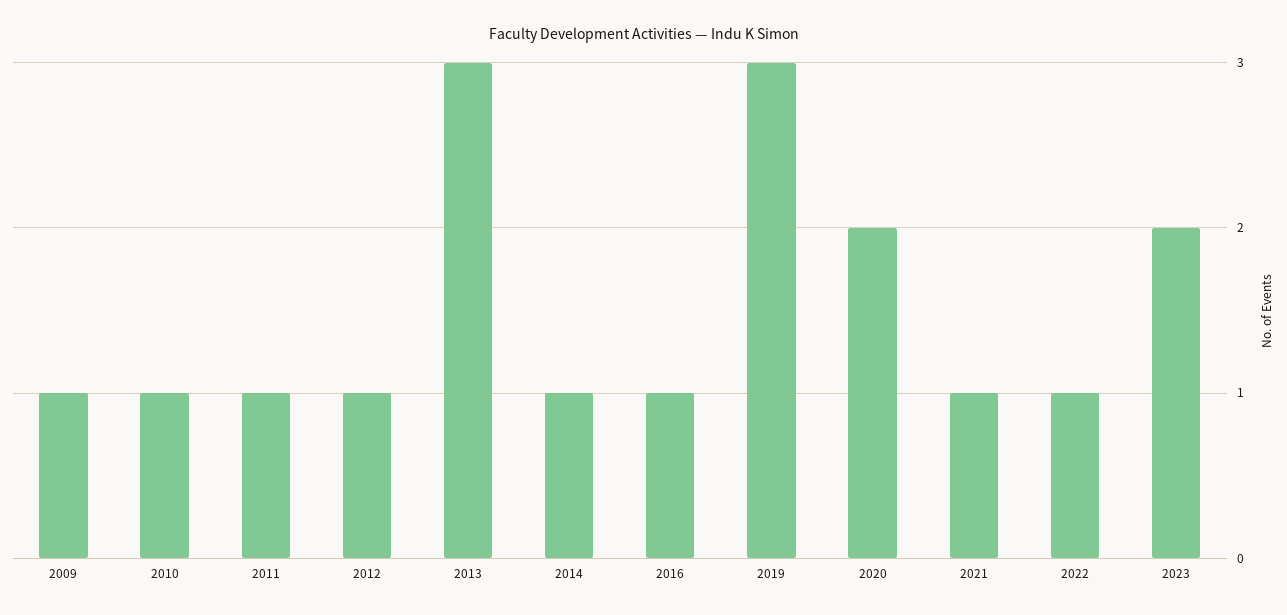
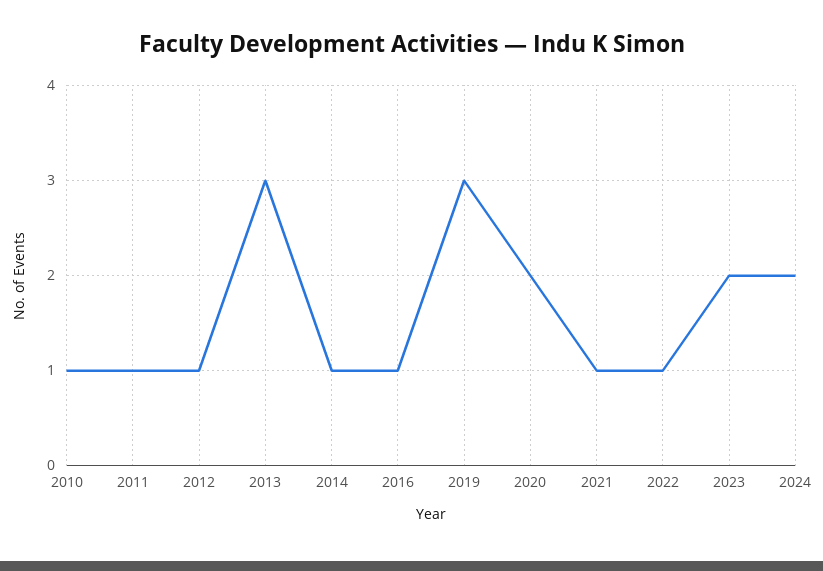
2009: 1 -> none
2024: none -> 2

